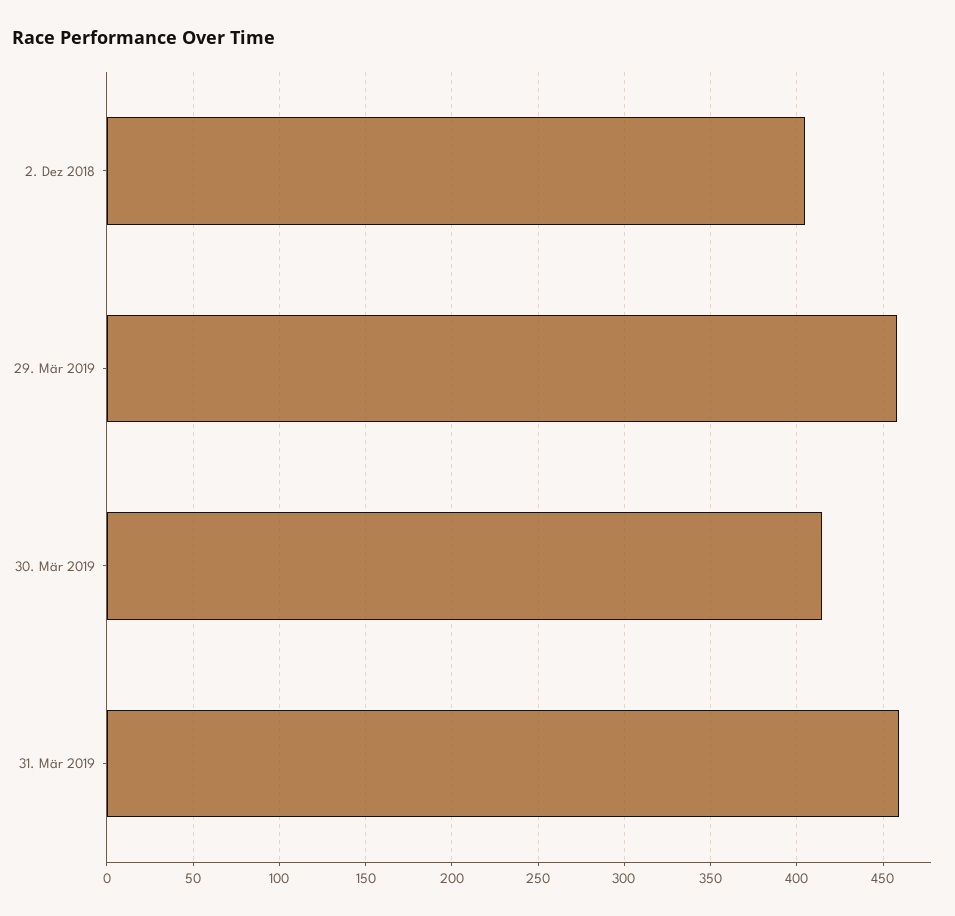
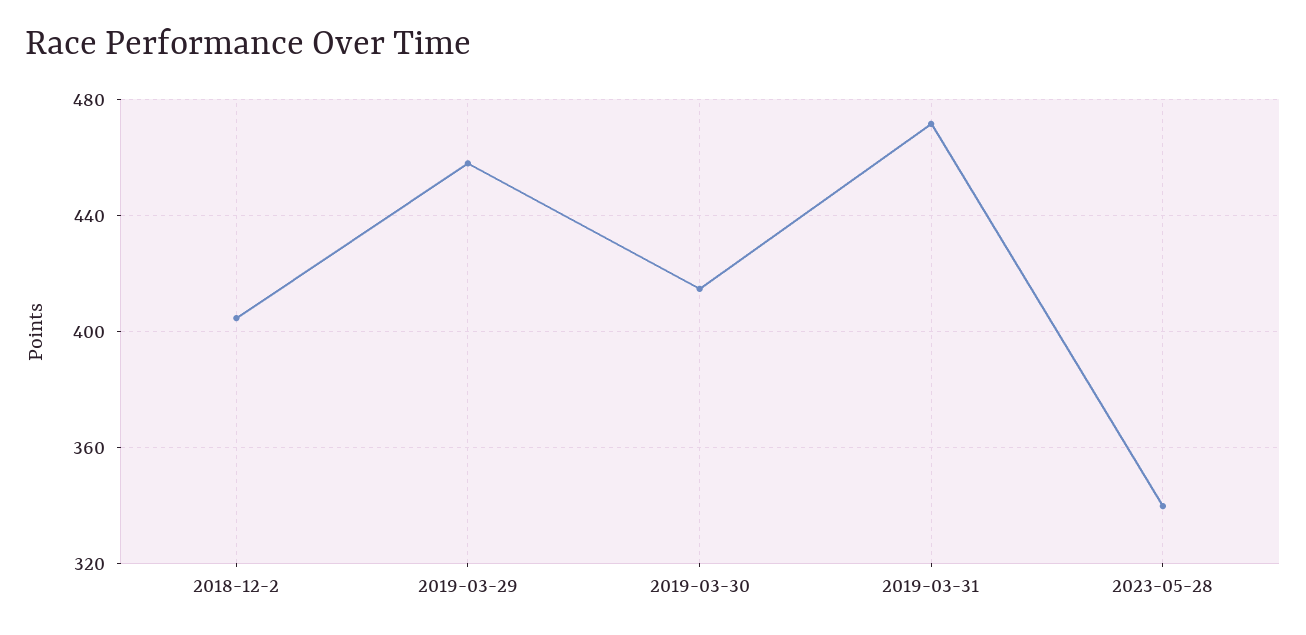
31. Mär 2019: 460 -> 470
2023-05-28: none -> 340

